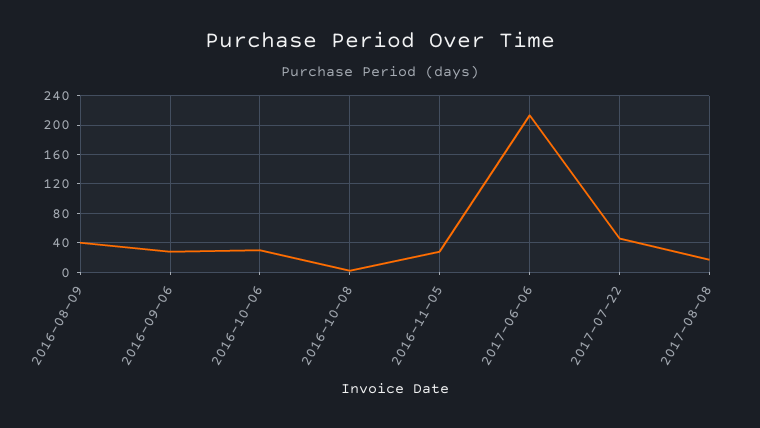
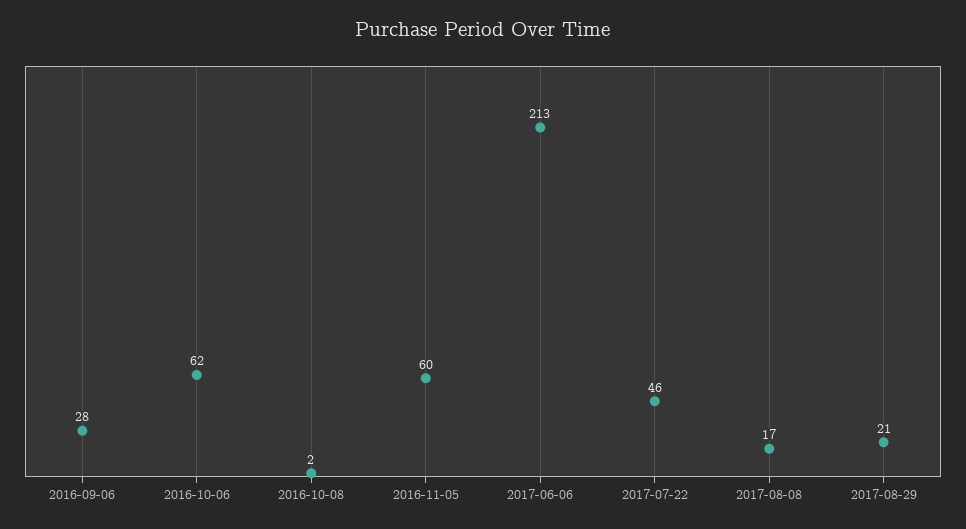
2016-08-09: 40 -> none
2016-10-06: 30 -> 62
2016-11-05: 30 -> 60
2017-08-29: none -> 21

